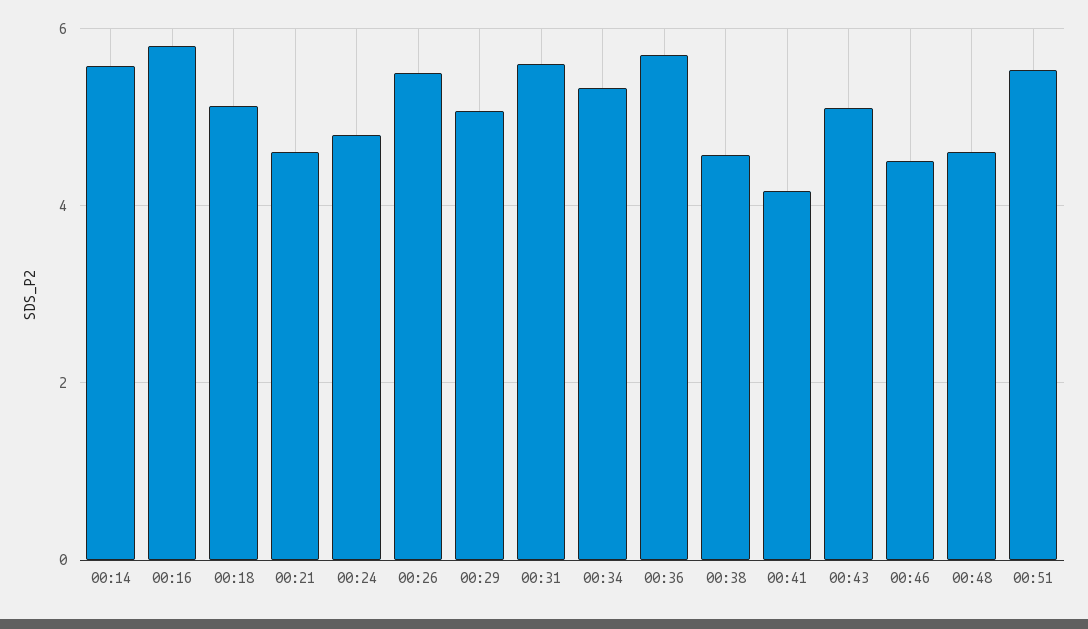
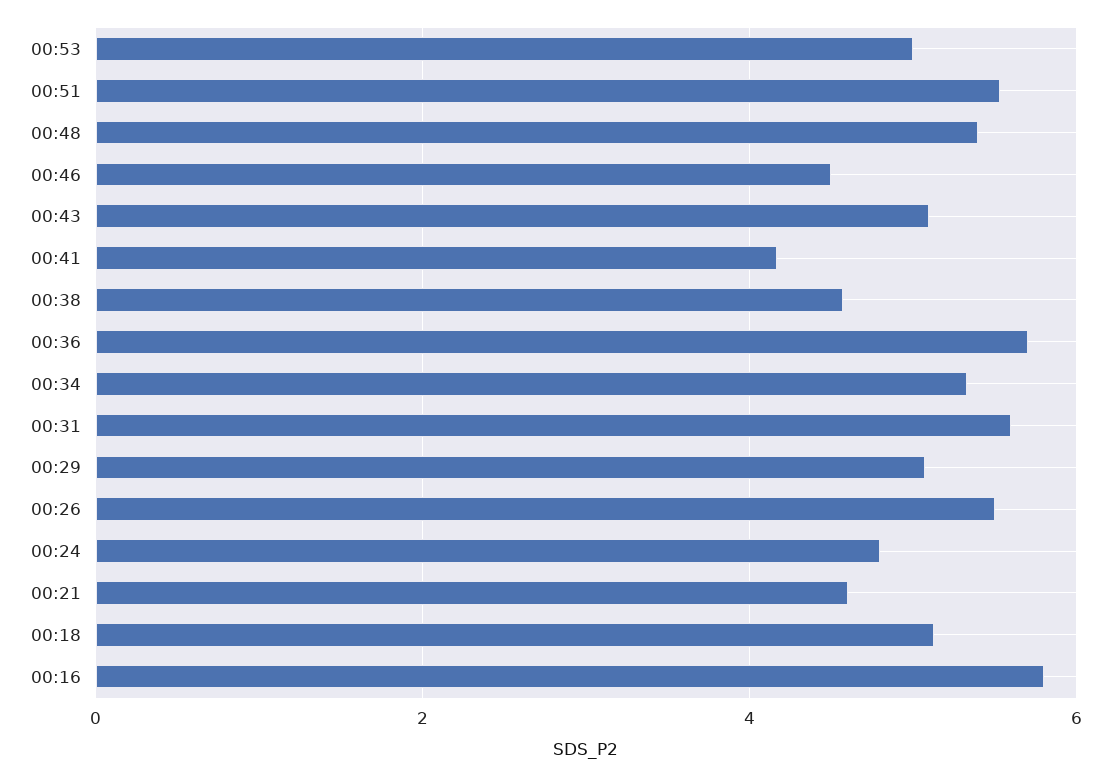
00:14: 5.6 -> none
00:48: 4.6 -> 5.4
00:53: none -> 5

